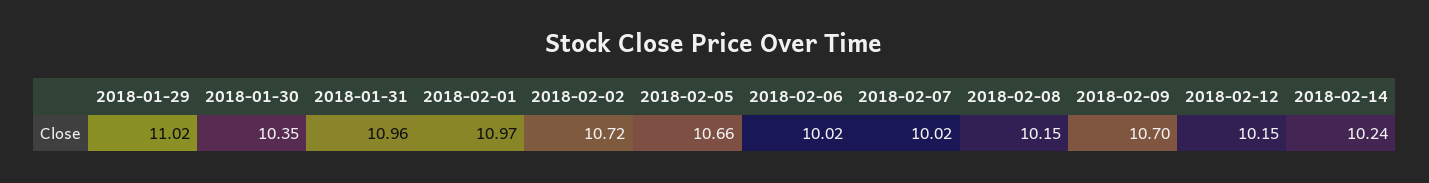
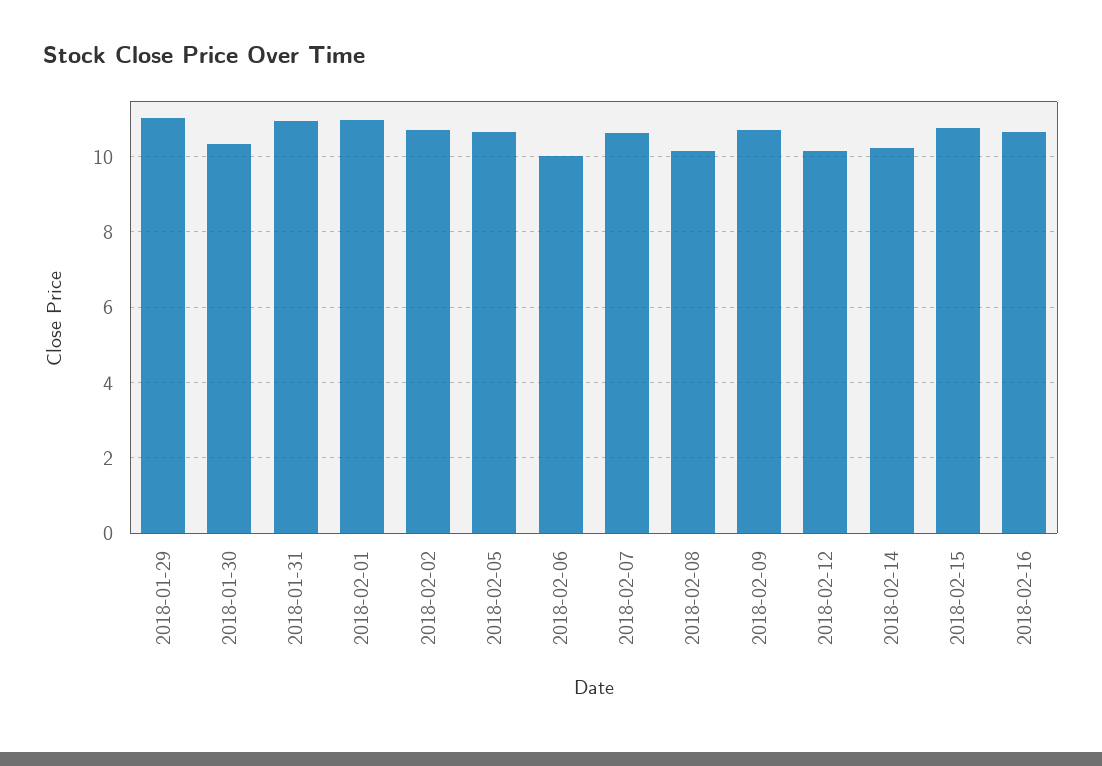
2018-02-07: 10.02 -> 10.6
2018-02-15: none -> 10.8
2018-02-16: none -> 10.6

